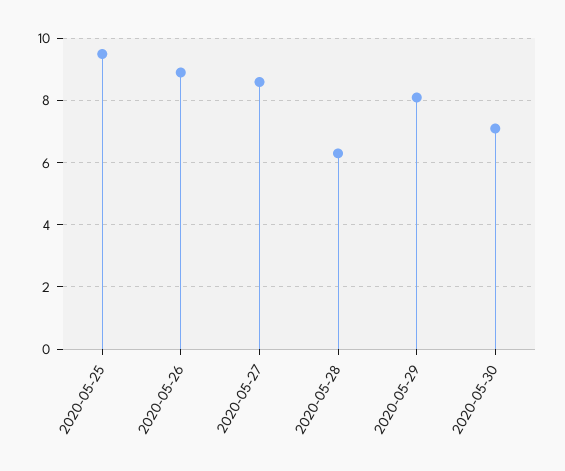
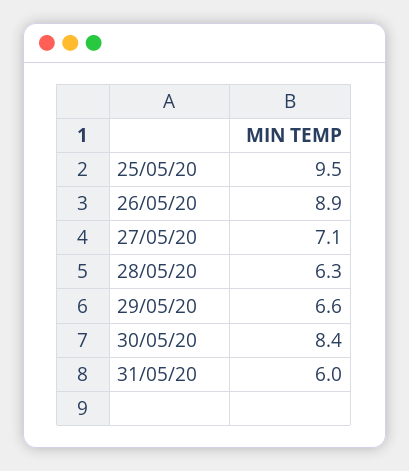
2020-05-27: 8.5 -> 7.1
2020-05-29: 8 -> 6.6
2020-05-30: 7 -> 8.4
31/05/20: none -> 6

